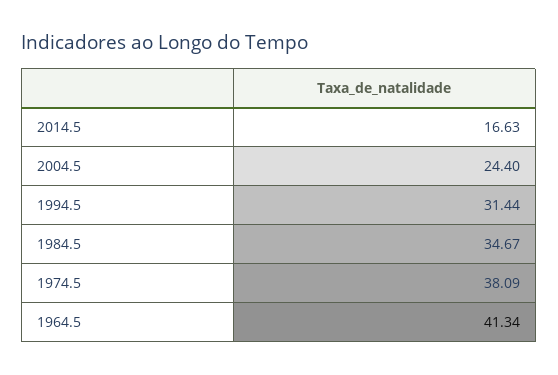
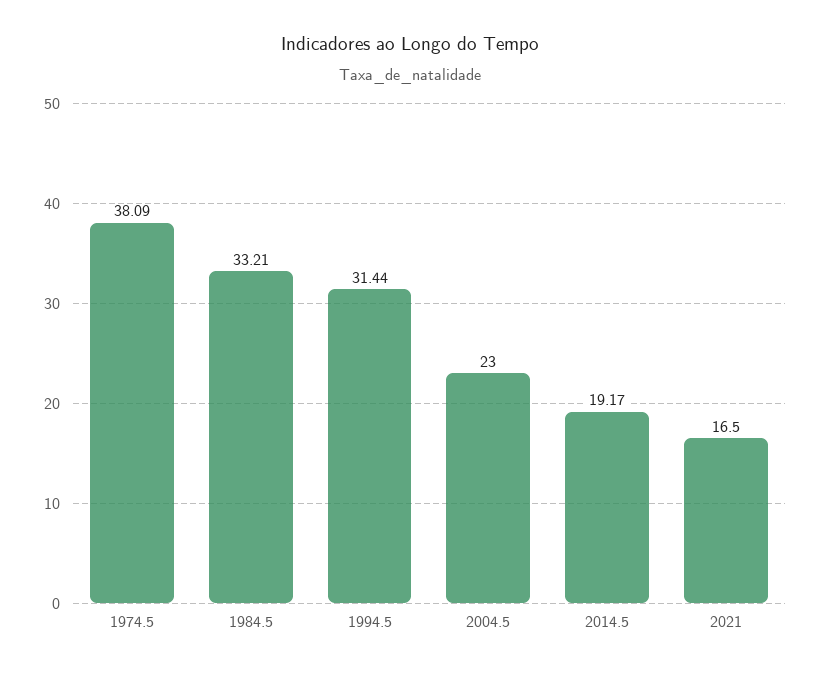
2014.5: 16.63 -> 19.17
2004.5: 24.4 -> 23
1984.5: 34.67 -> 33.21
1964.5: 41.34 -> none
2021: none -> 16.5

